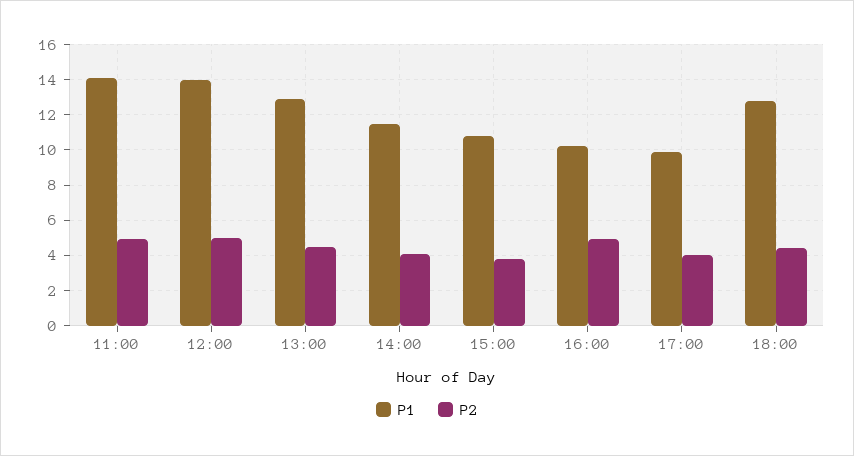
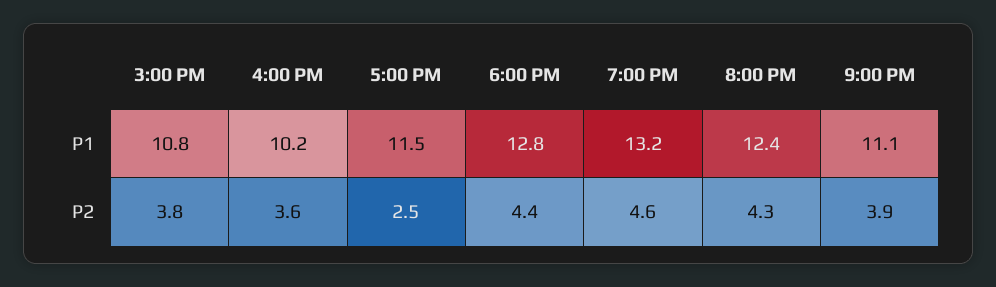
P1, 11:00: 14 -> none
P2, 11:00: 5 -> none
P1, 12:00: 14 -> none
P2, 12:00: 5 -> none
P1, 13:00: 13 -> none
P2, 13:00: 4.5 -> none
P1, 14:00: 11.5 -> none
P2, 14:00: 4 -> none
P2, 16:00: 5 -> 3.6
P1, 17:00: 10 -> 11.5
P2, 17:00: 4 -> 2.5
P1, 7:00 PM: none -> 13.2
P1, 8:00 PM: none -> 12.4
P1, 9:00 PM: none -> 11.1
P2, 7:00 PM: none -> 4.6
P2, 8:00 PM: none -> 4.3
P2, 9:00 PM: none -> 3.9

